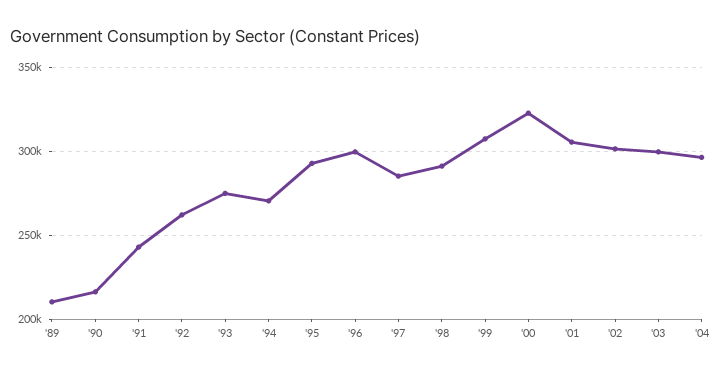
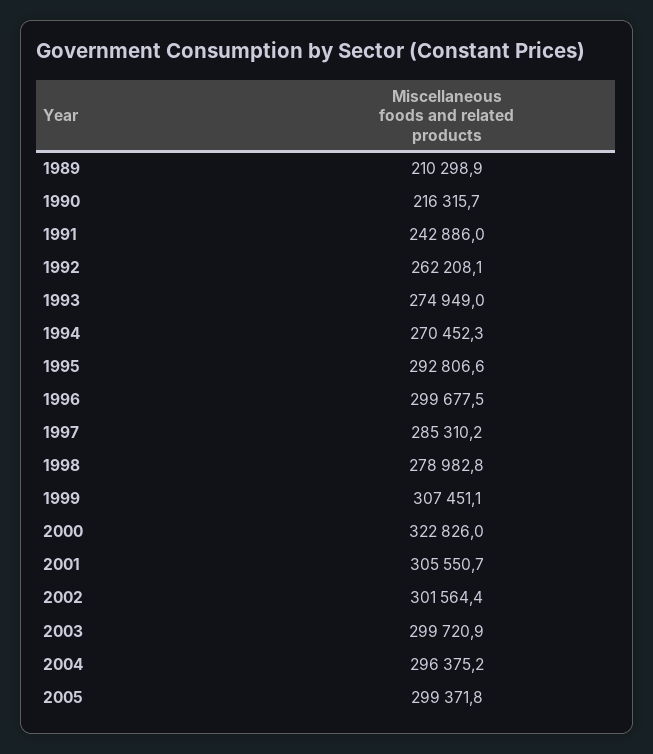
'98: 290000 -> 278982.8
2005: none -> 299371.8

